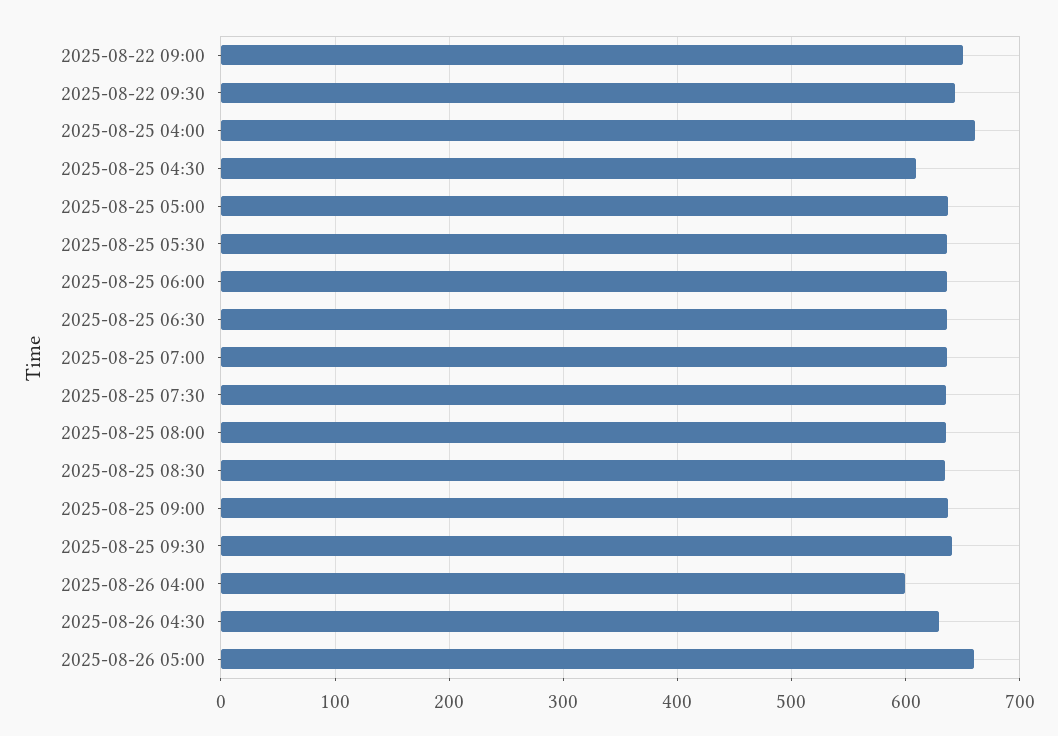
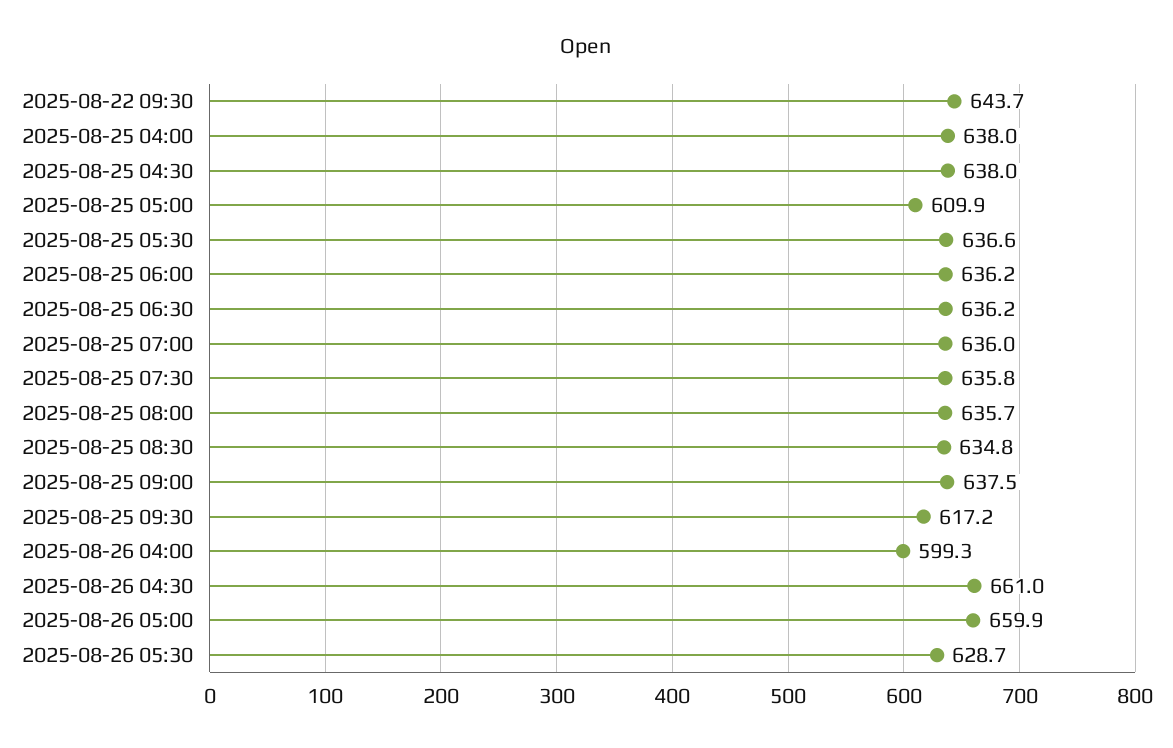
2025-08-22 09:00: 650 -> none
2025-08-25 04:00: 660 -> 638
2025-08-25 04:30: 610 -> 638
2025-08-25 05:00: 640 -> 609.9
2025-08-25 09:30: 640 -> 617.2
2025-08-26 04:30: 630 -> 661
2025-08-26 05:30: none -> 628.7

